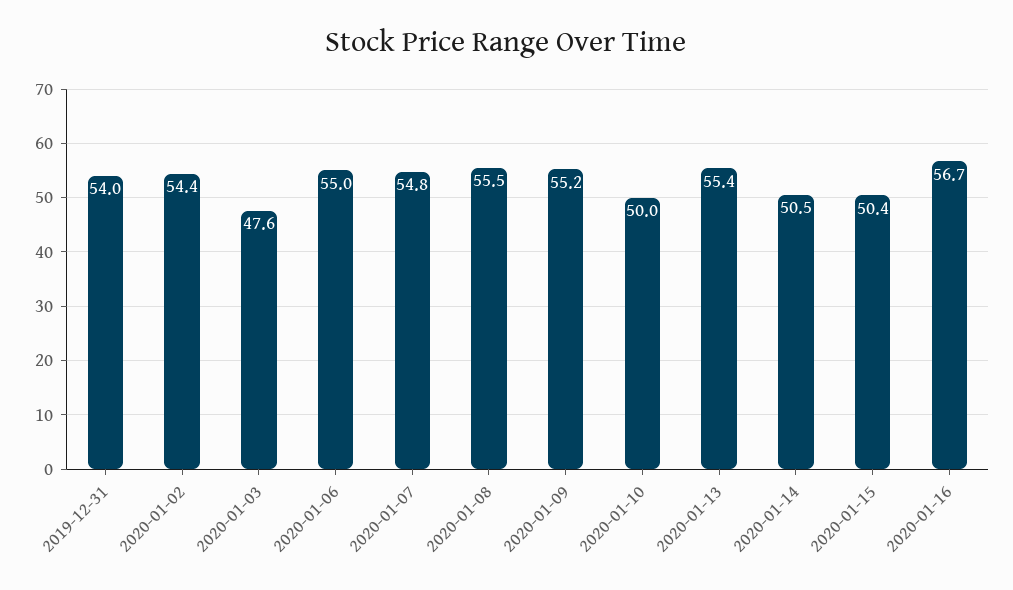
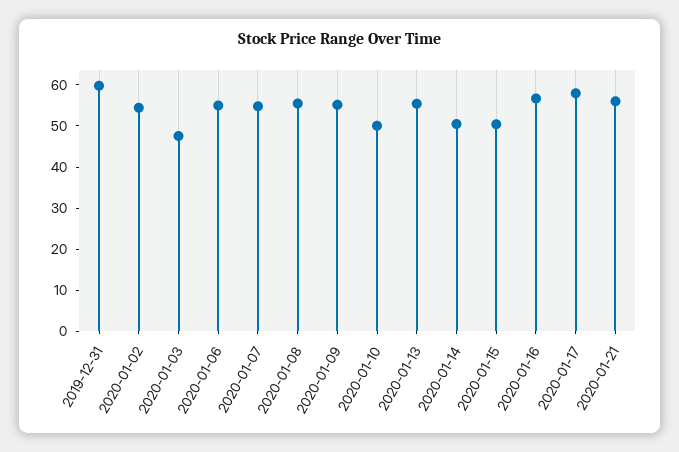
2019-12-31: 54 -> 60
2020-01-17: none -> 58
2020-01-21: none -> 56

